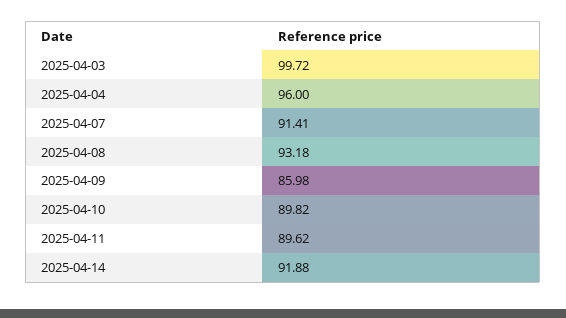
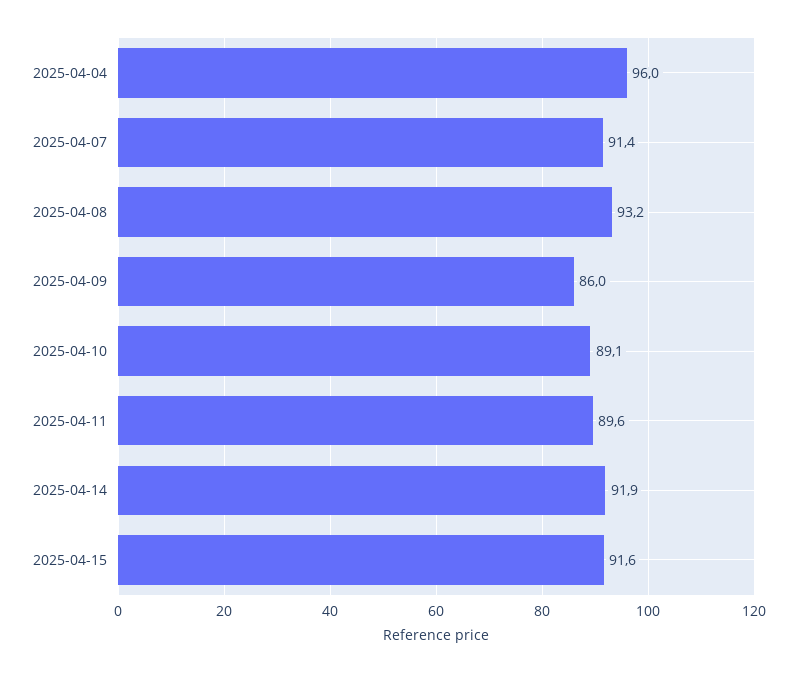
2025-04-03: 99.72 -> none
2025-04-10: 89.82 -> 89.1
2025-04-15: none -> 91.6

